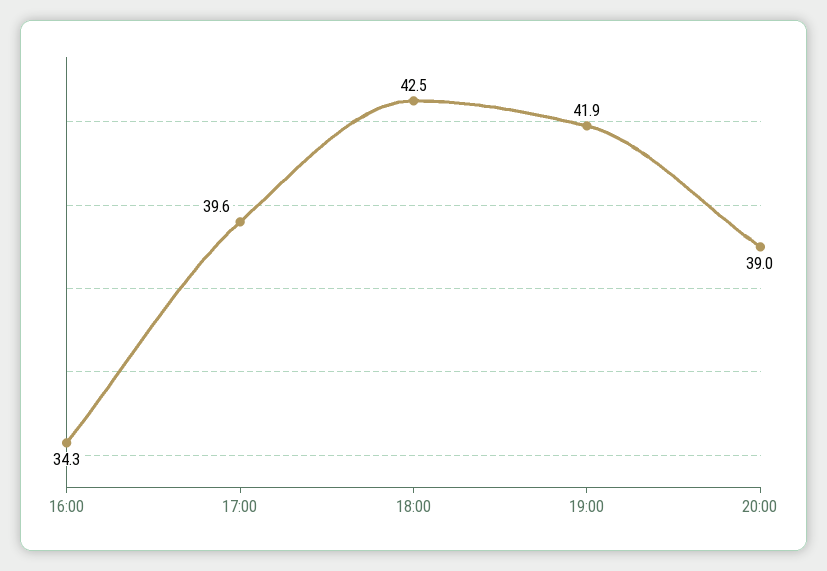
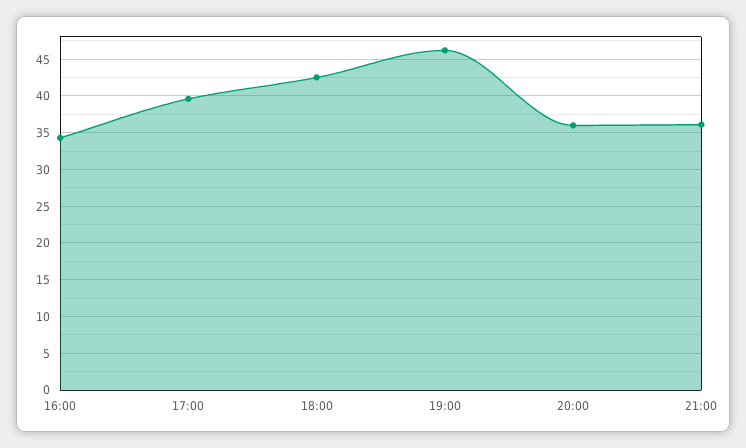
19:00: 41.9 -> 46
20:00: 39 -> 36
21:00: none -> 36

